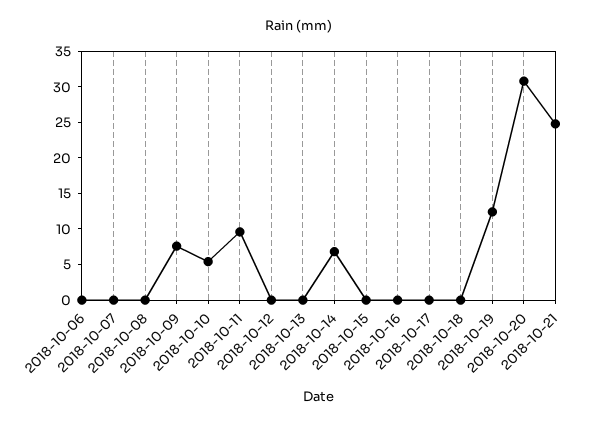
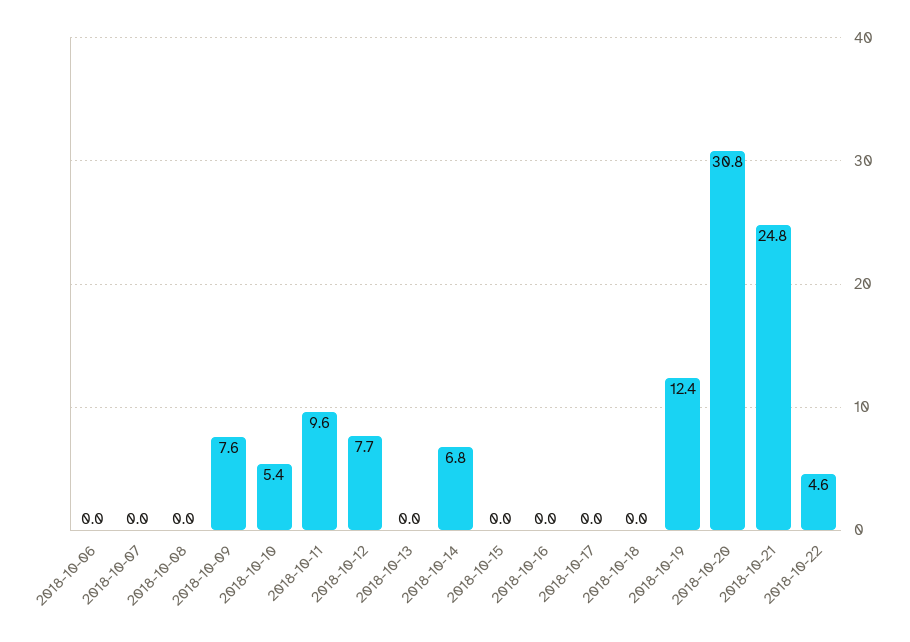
2018-10-12: 0 -> 7.7
2018-10-22: none -> 4.6

